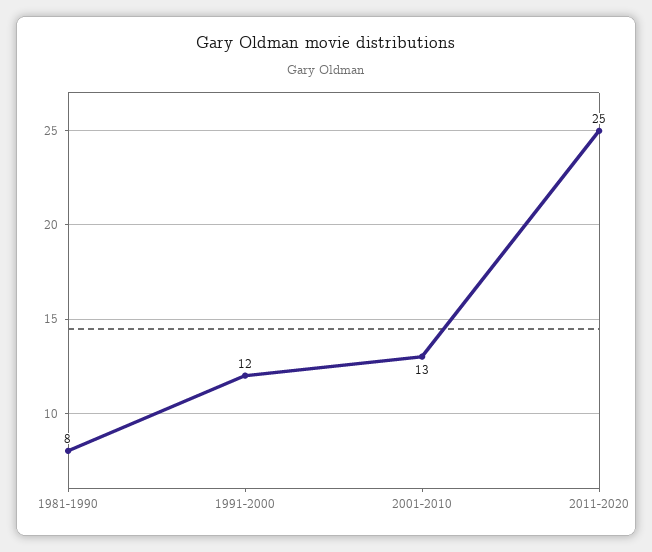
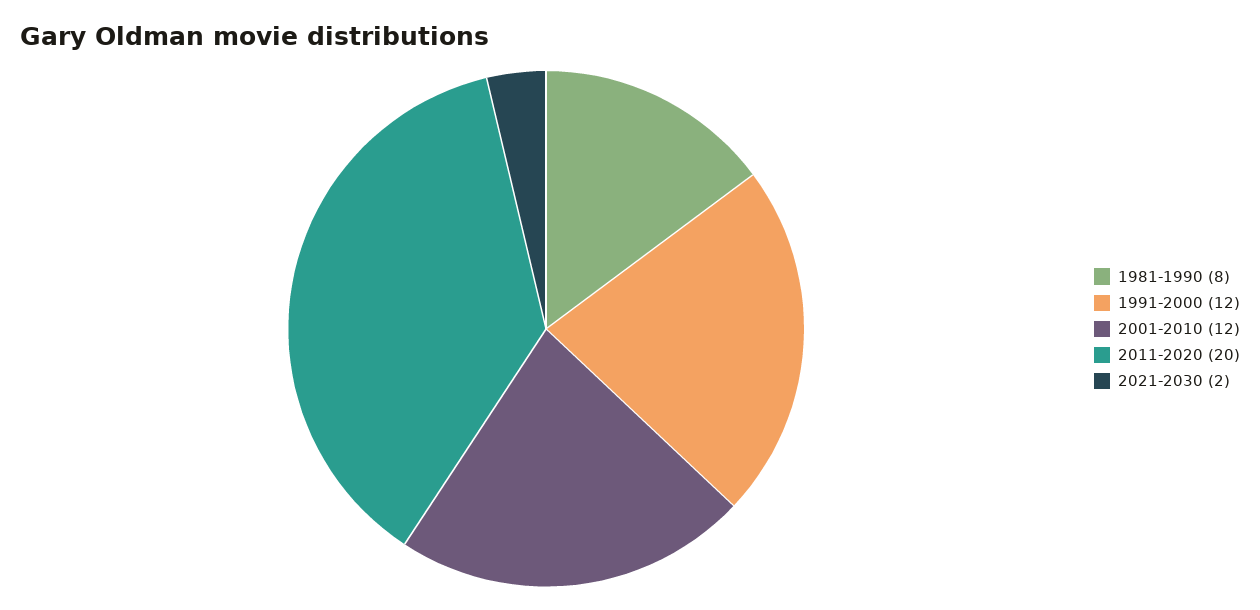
2001-2010: 13 -> 12
2011-2020: 25 -> 20
2021-2030: none -> 2

